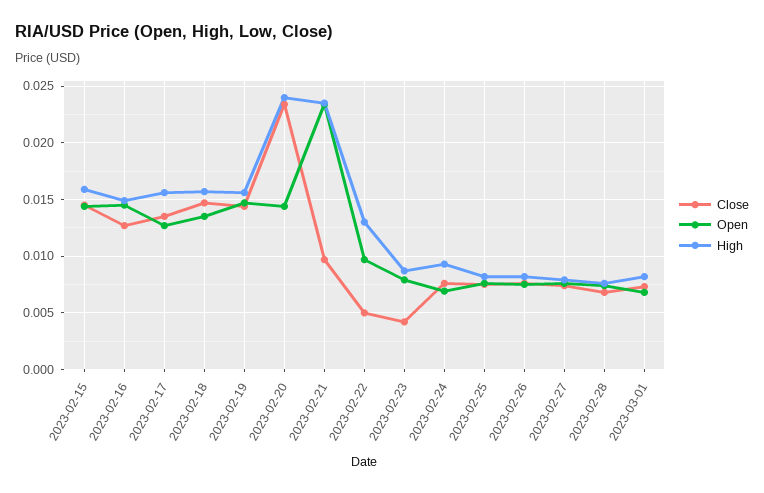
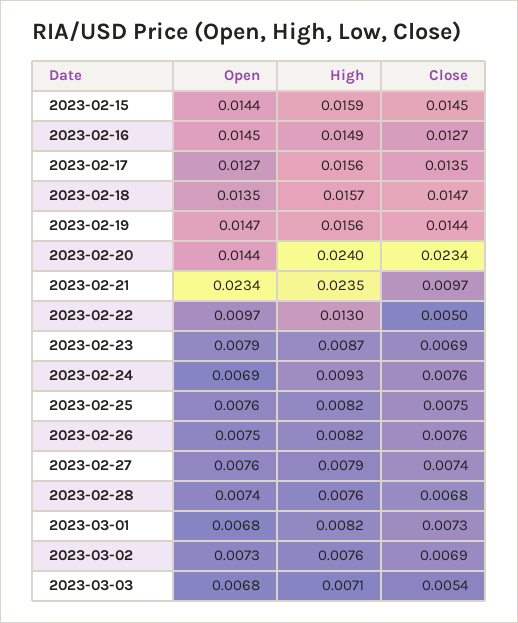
Close, 2023-02-23: 0.004 -> 0.0069
Open, 2023-03-02: none -> 0.0073
High, 2023-03-02: none -> 0.0076
Close, 2023-03-02: none -> 0.0069
Open, 2023-03-03: none -> 0.0068
High, 2023-03-03: none -> 0.0071
Close, 2023-03-03: none -> 0.0054

